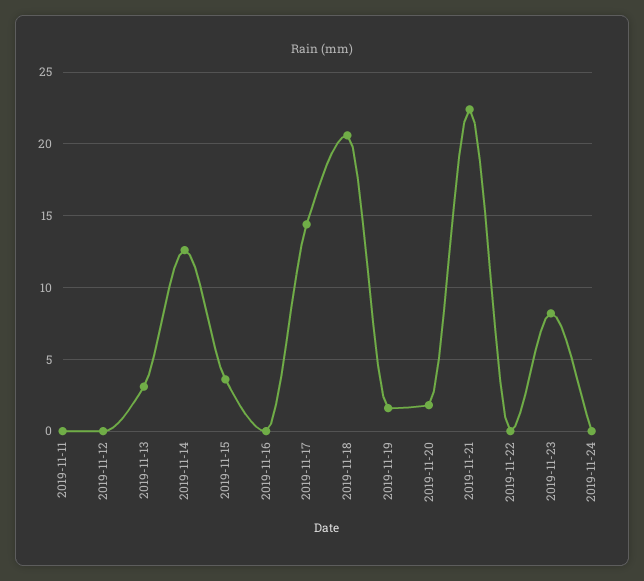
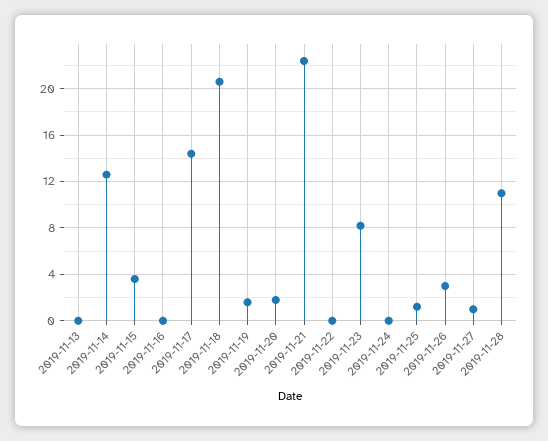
2019-11-11: 0 -> none
2019-11-12: 0 -> none
2019-11-13: 3 -> 0
2019-11-25: none -> 1
2019-11-26: none -> 3
2019-11-27: none -> 1
2019-11-28: none -> 11

